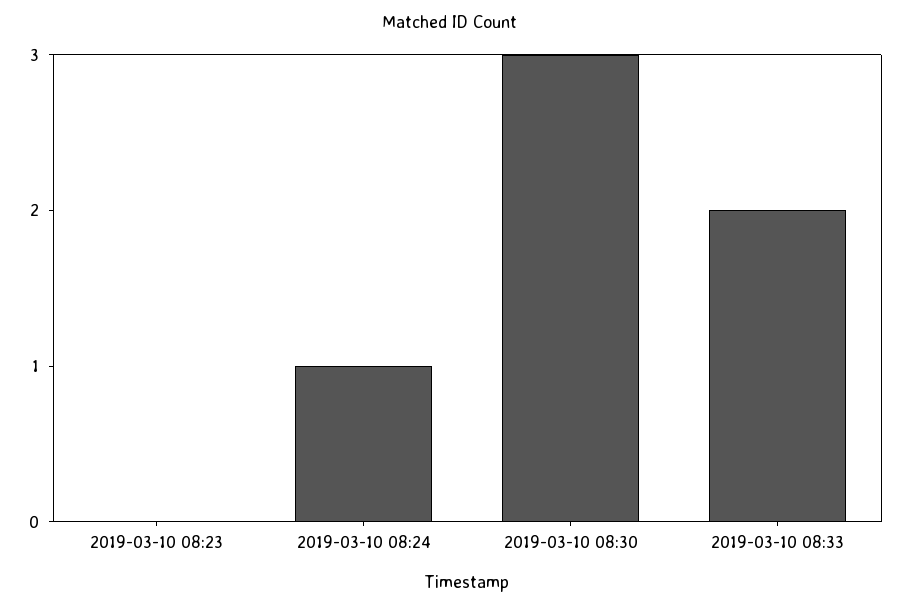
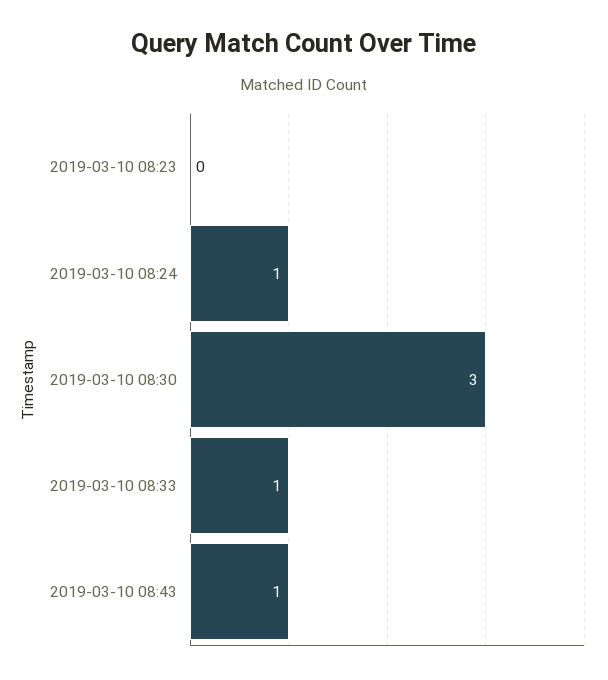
2019-03-10 08:33: 2 -> 1
2019-03-10 08:43: none -> 1

